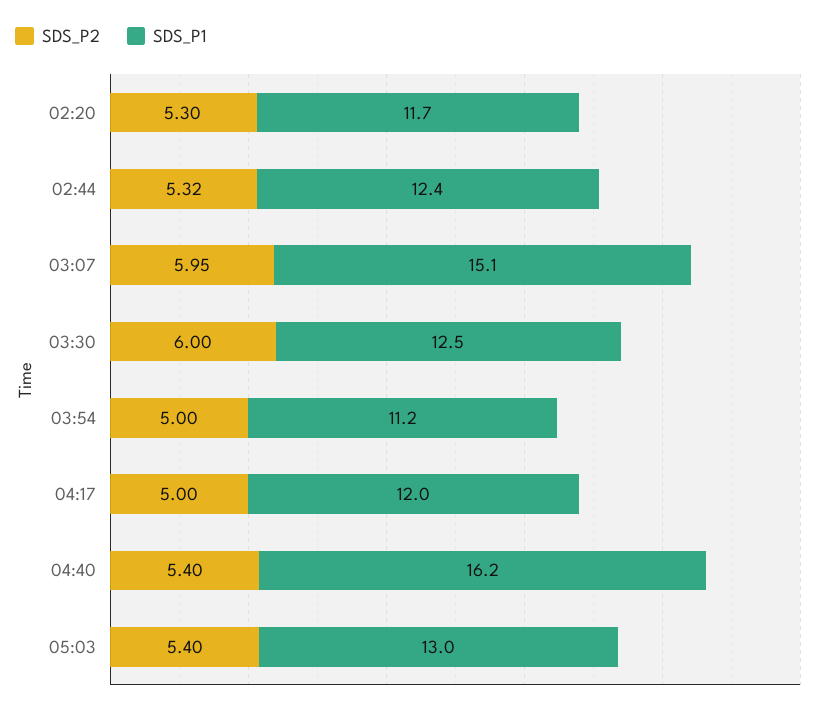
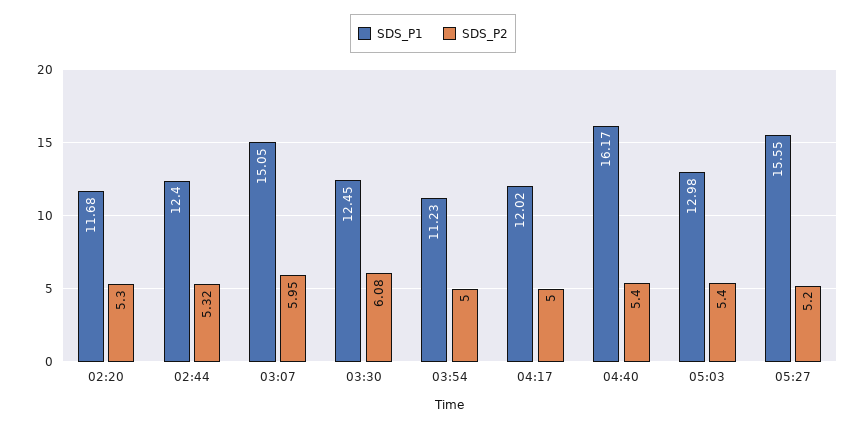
SDS_P2, 03:30: 6 -> 6.08
SDS_P1, 05:27: none -> 15.55
SDS_P2, 05:27: none -> 5.2

